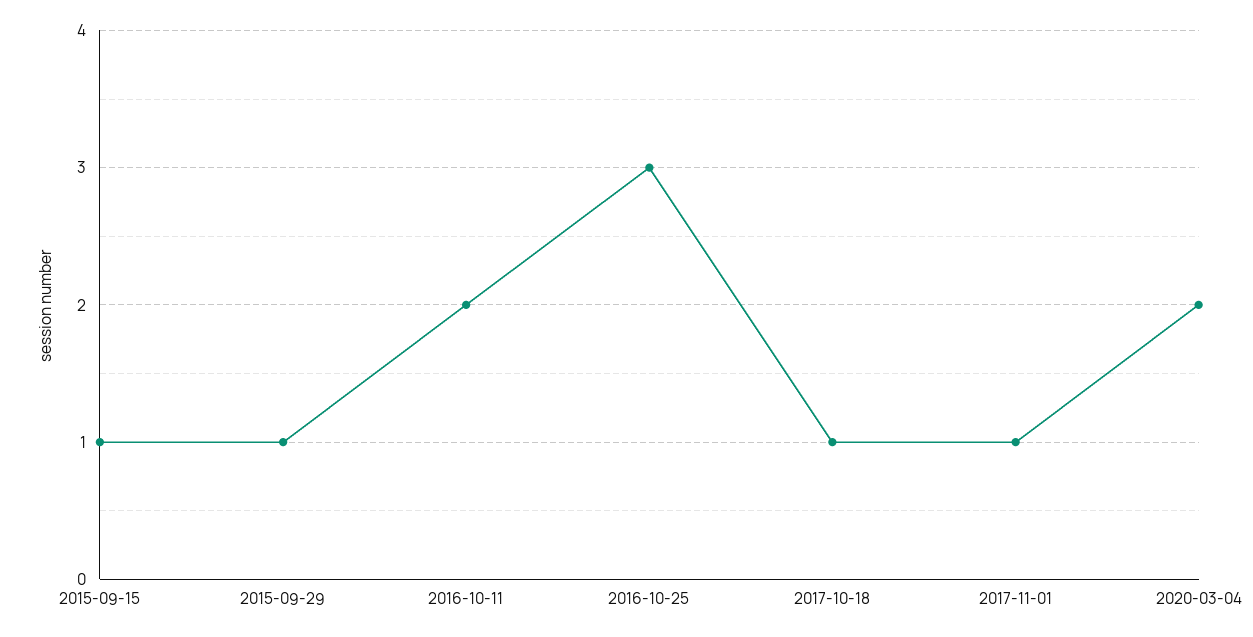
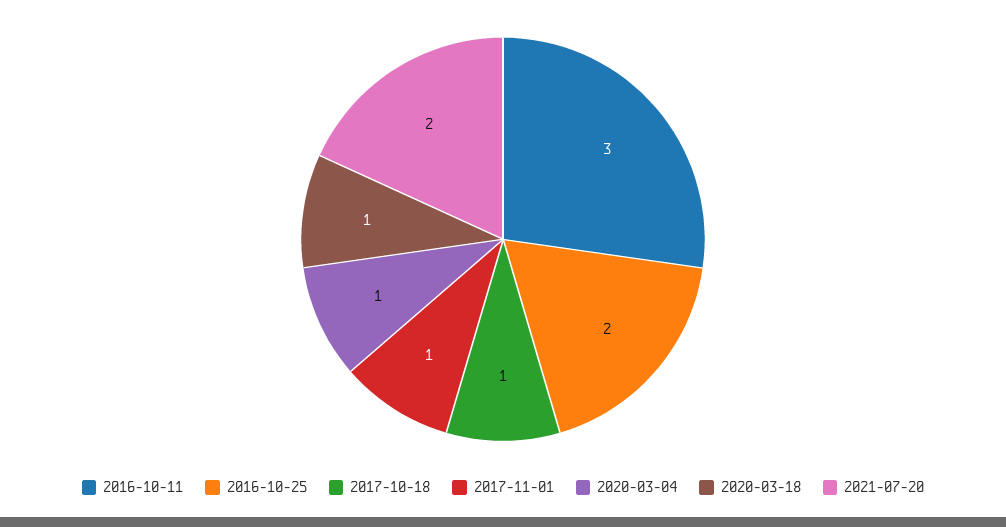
2015-09-15: 1 -> none
2015-09-29: 1 -> none
2016-10-11: 2 -> 3
2016-10-25: 3 -> 2
2020-03-04: 2 -> 1
2020-03-18: none -> 1
2021-07-20: none -> 2

